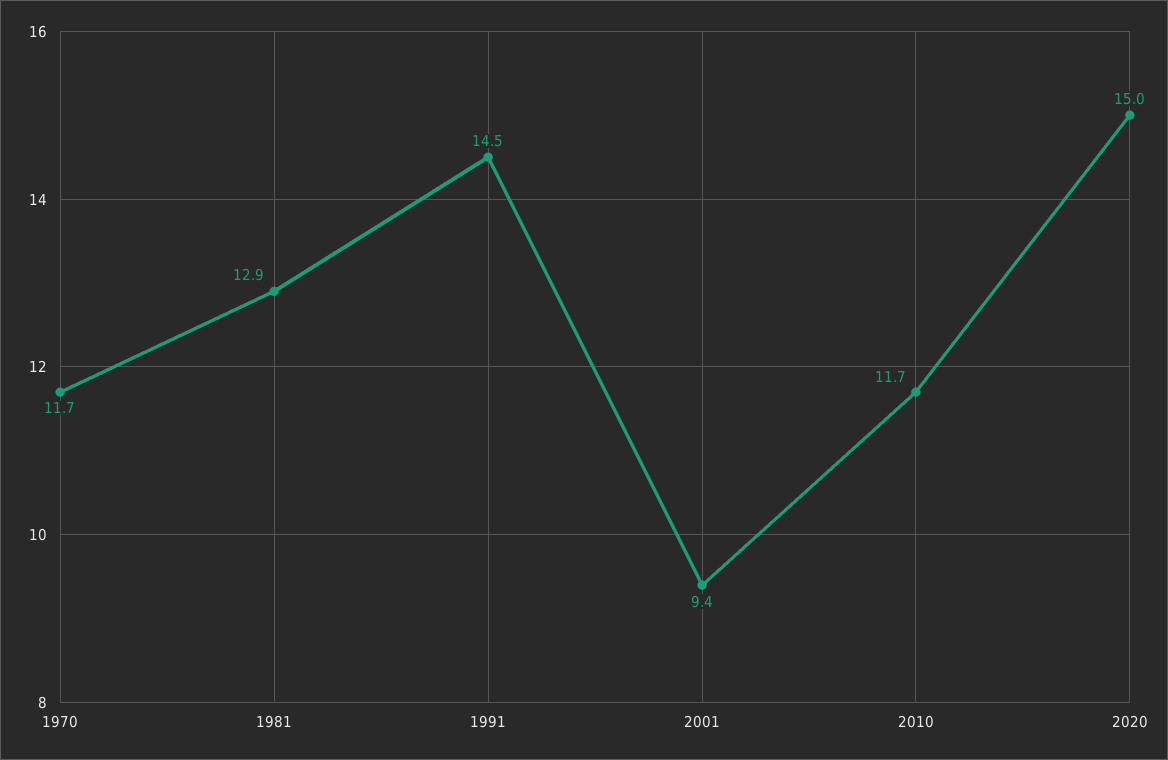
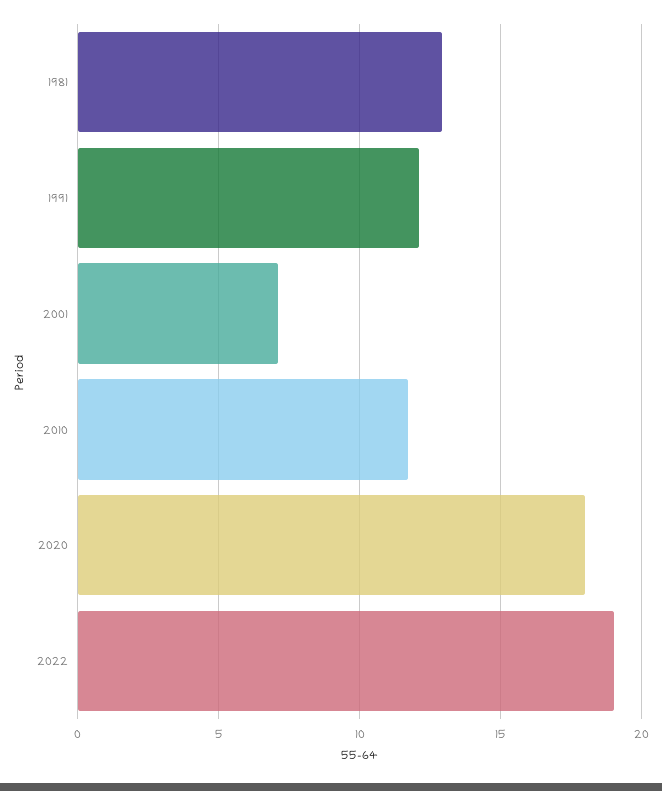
1970: 11.7 -> none
1991: 14.5 -> 12
2001: 9.4 -> 7
2020: 15 -> 18
2022: none -> 19

